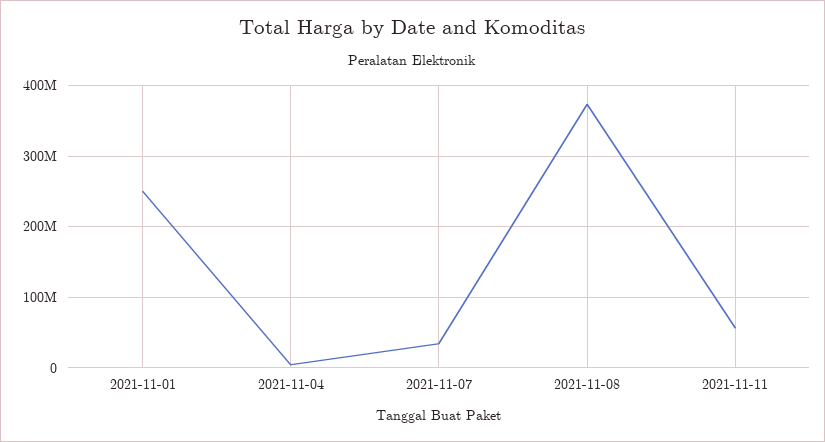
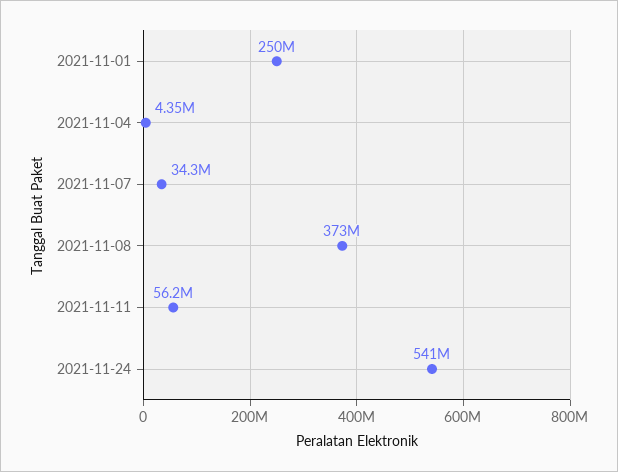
2021-11-24: none -> 541000000

